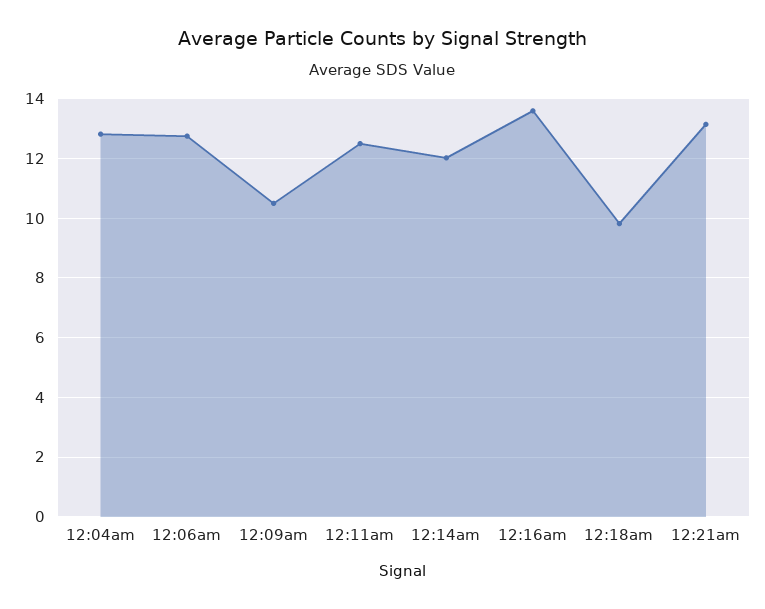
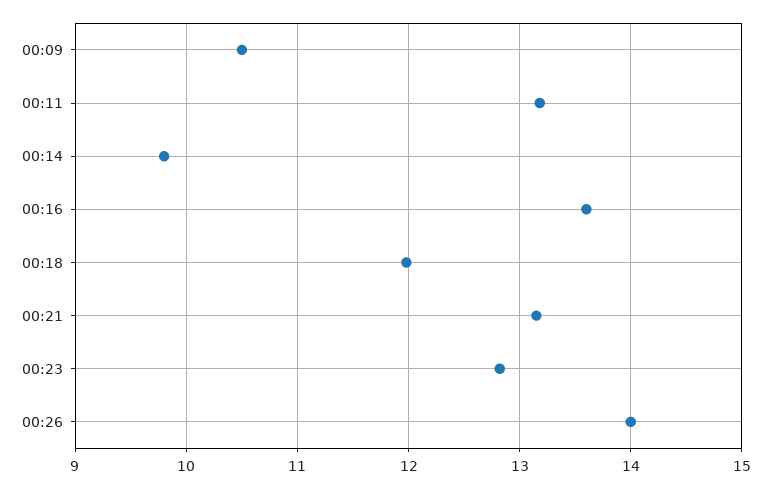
12:04am: 12.75 -> none
12:06am: 12.75 -> none
12:11am: 12.5 -> 13.2
12:14am: 12 -> 9.8
12:18am: 9.75 -> 12
00:23: none -> 12.8
00:26: none -> 14

